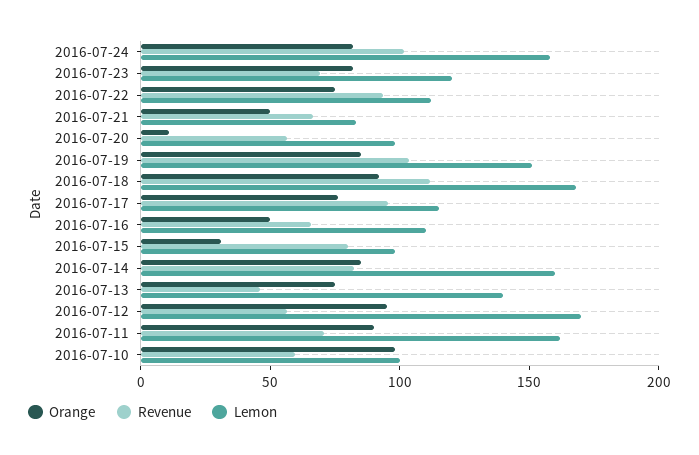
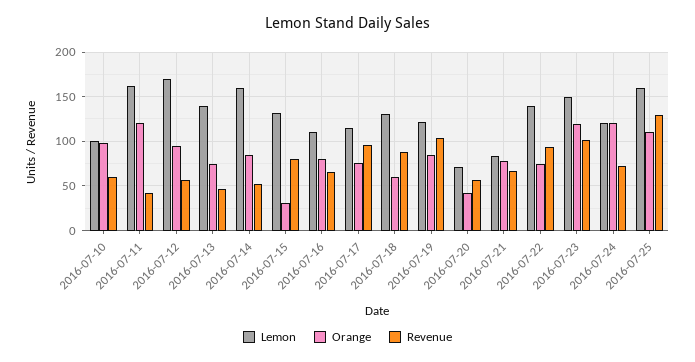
Orange, 2016-07-24: 80 -> 120
Revenue, 2016-07-24: 100 -> 70
Lemon, 2016-07-24: 160 -> 120
Orange, 2016-07-23: 80 -> 120
Revenue, 2016-07-23: 70 -> 100
Lemon, 2016-07-23: 120 -> 150
Lemon, 2016-07-22: 110 -> 140
Orange, 2016-07-21: 50 -> 80
Orange, 2016-07-20: 10 -> 40
Lemon, 2016-07-20: 100 -> 70
Lemon, 2016-07-19: 150 -> 120
Orange, 2016-07-18: 90 -> 60
Revenue, 2016-07-18: 110 -> 90
Lemon, 2016-07-18: 170 -> 130
Orange, 2016-07-16: 50 -> 80
Lemon, 2016-07-15: 100 -> 130
Revenue, 2016-07-14: 80 -> 50
Orange, 2016-07-11: 90 -> 120
Revenue, 2016-07-11: 70 -> 40
Lemon, 2016-07-25: none -> 160
Orange, 2016-07-25: none -> 110
Revenue, 2016-07-25: none -> 130

